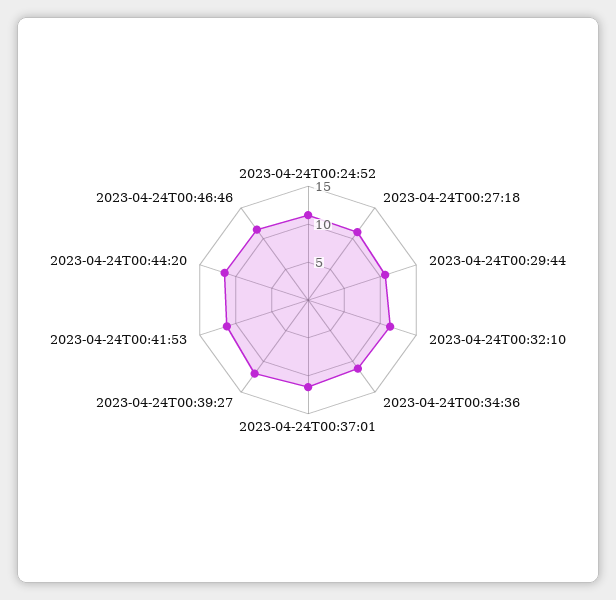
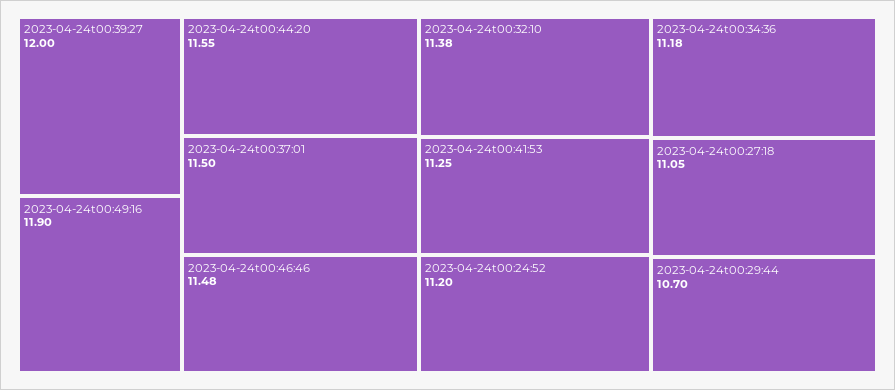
2023-04-24t00:49:16: none -> 11.9

